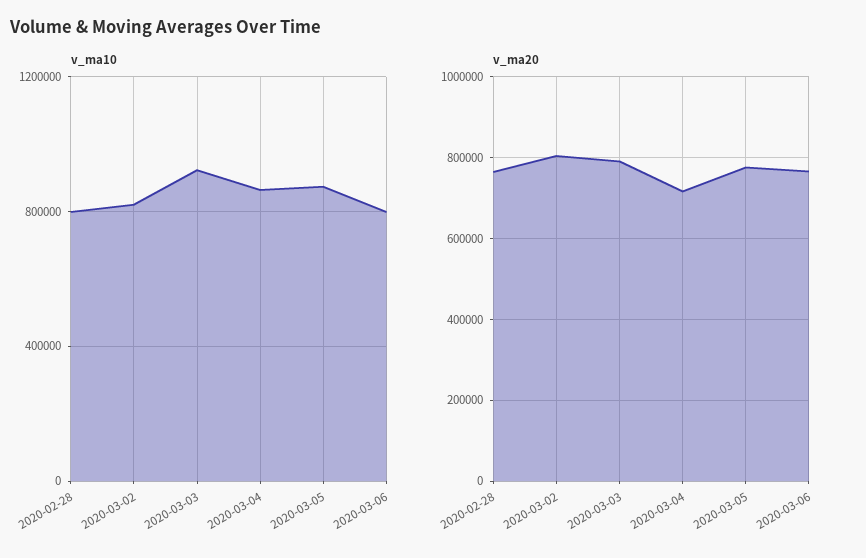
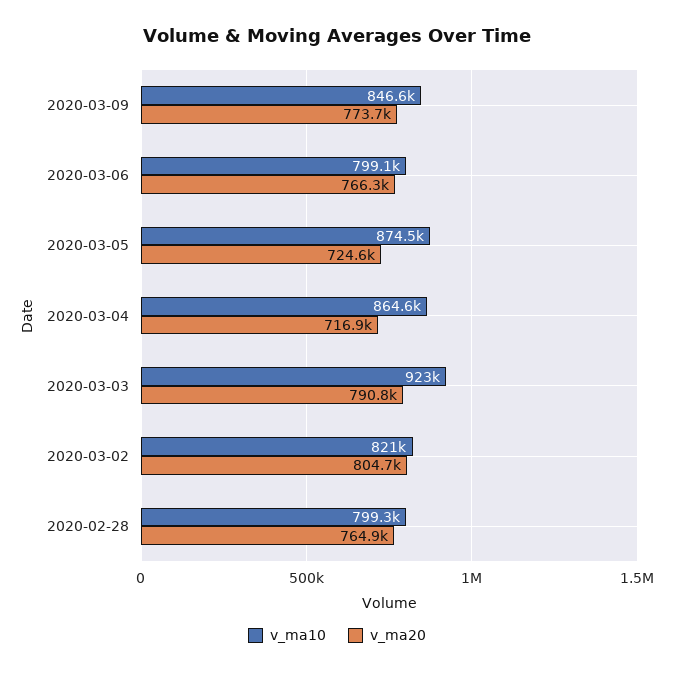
v_ma20, 2020-03-05: 780000 -> 724600
v_ma10, 2020-03-09: none -> 846600
v_ma20, 2020-03-09: none -> 773700

